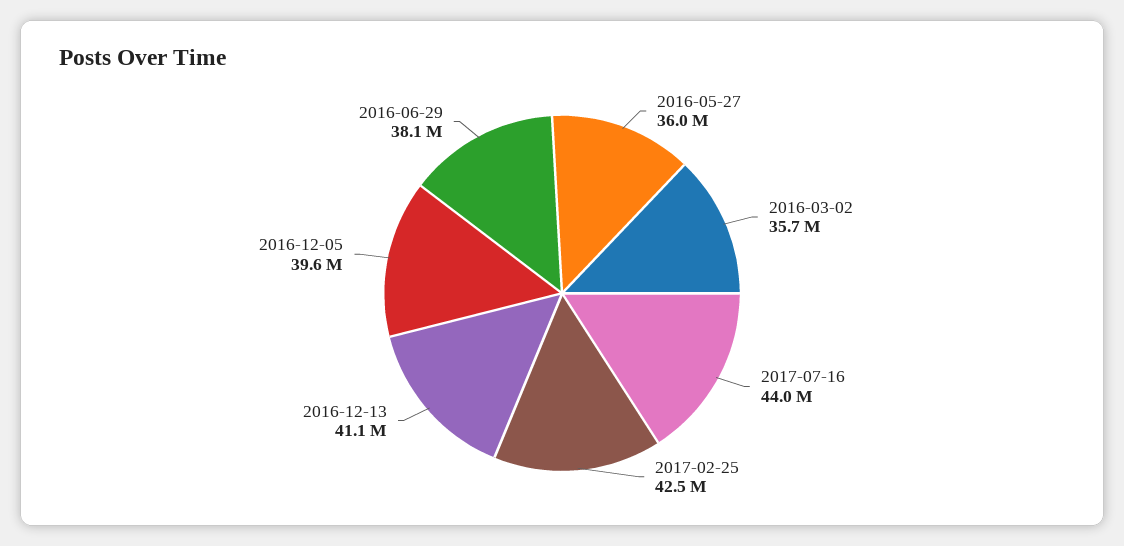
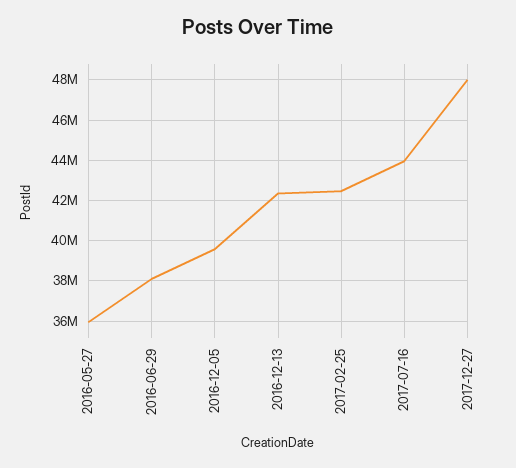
2016-03-02: 35700000 -> none
2016-12-13: 41100000 -> 42500000
2017-12-27: none -> 48000000

